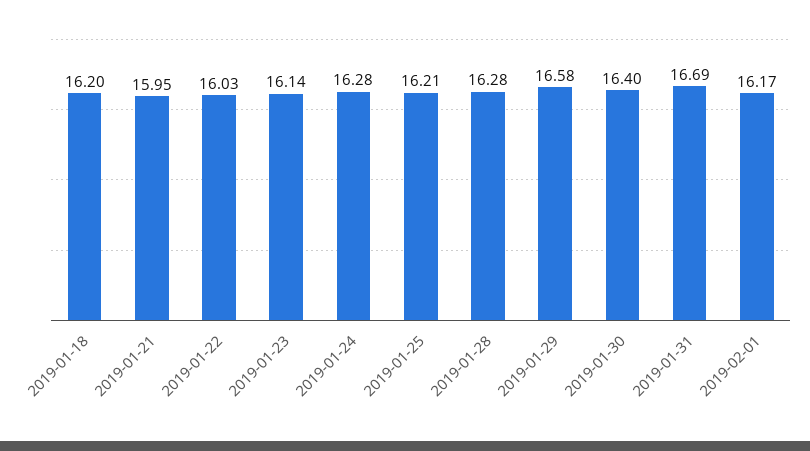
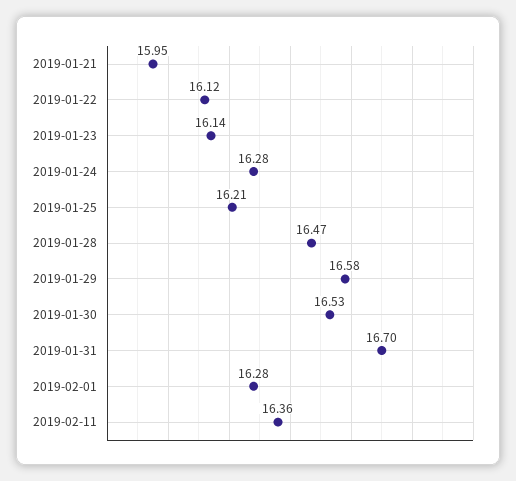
2019-01-18: 16.2 -> none
2019-01-22: 16.03 -> 16.12
2019-01-28: 16.28 -> 16.47
2019-01-30: 16.4 -> 16.53
2019-01-31: 16.69 -> 16.7
2019-02-01: 16.17 -> 16.28
2019-02-11: none -> 16.36

